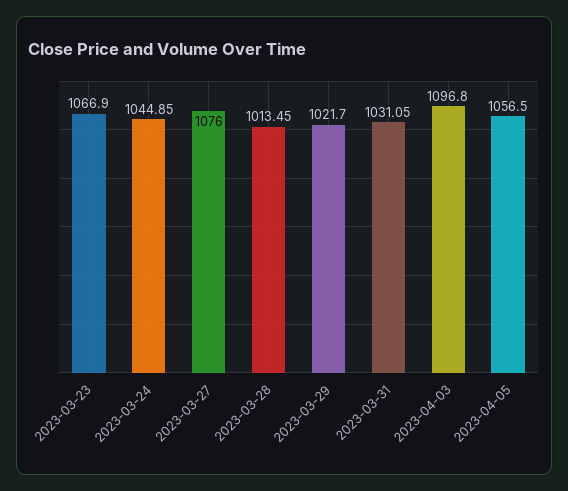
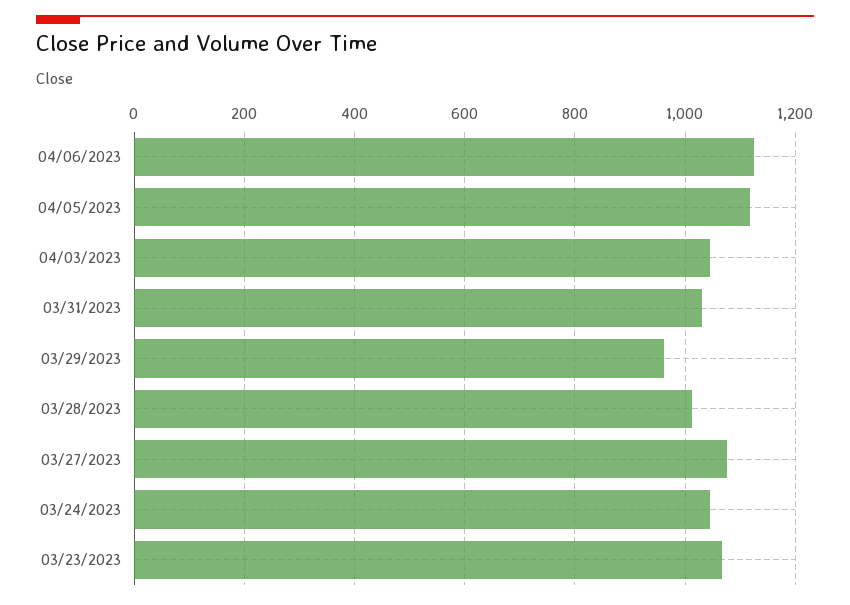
2023-03-29: 1021.7 -> 960
2023-04-03: 1096.8 -> 1040
2023-04-05: 1056.5 -> 1120
04/06/2023: none -> 1120

